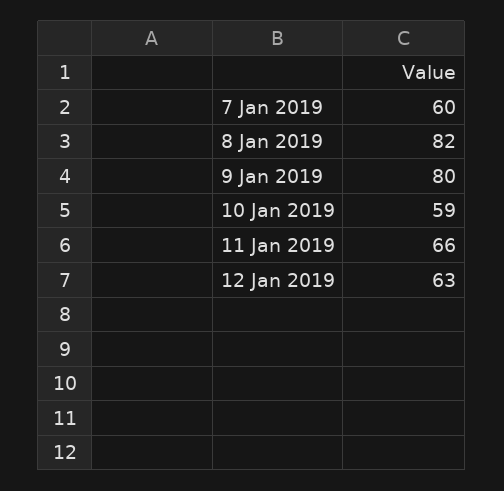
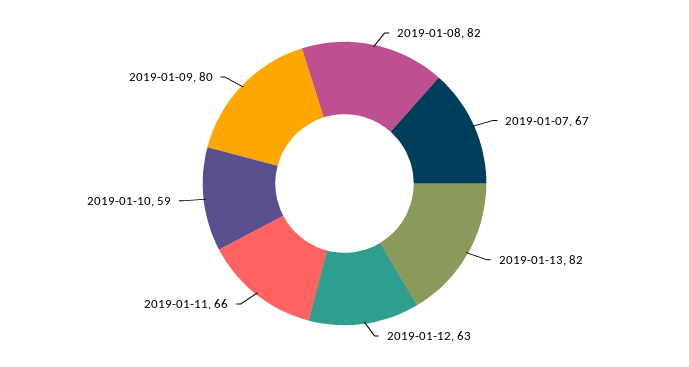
7 Jan 2019: 60 -> 67
2019-01-13: none -> 82

